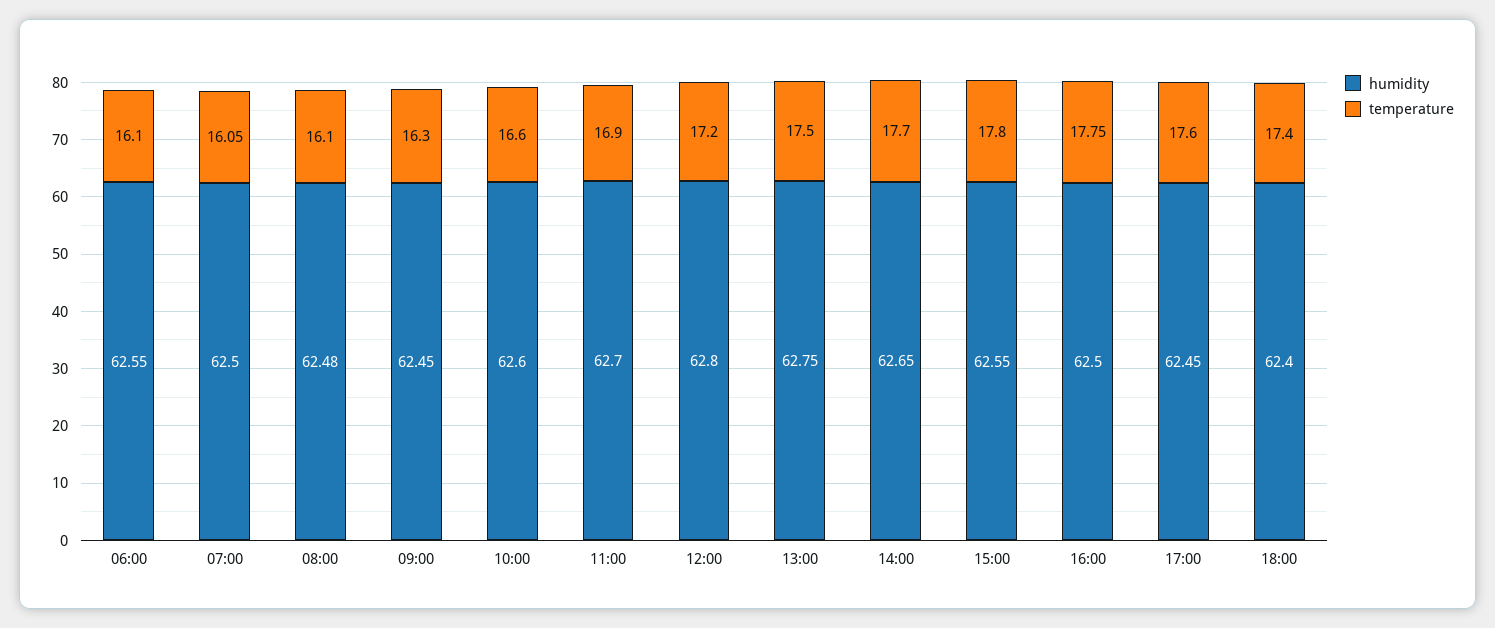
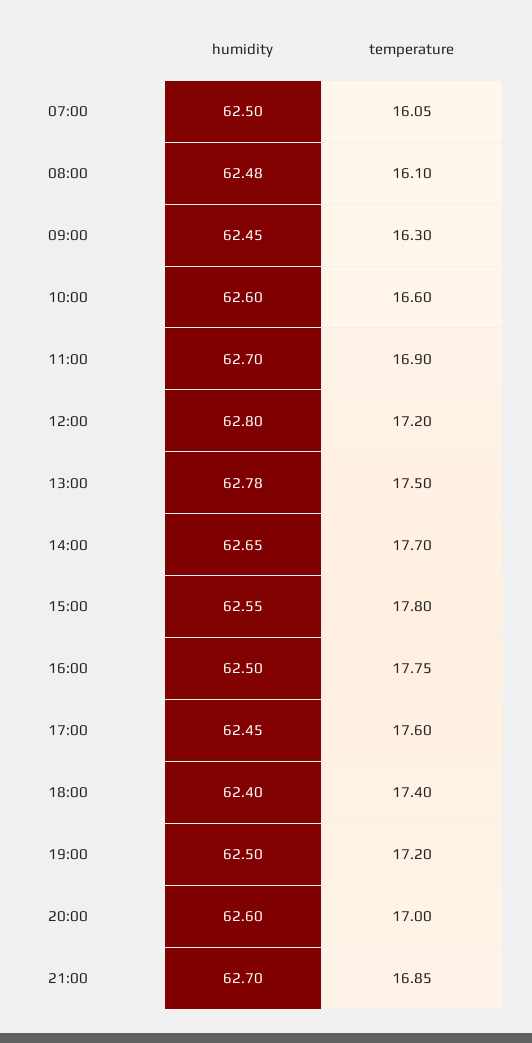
humidity, 06:00: 62.55 -> none
temperature, 06:00: 16.1 -> none
humidity, 13:00: 62.75 -> 62.78
humidity, 19:00: none -> 62.5
temperature, 19:00: none -> 17.2
humidity, 20:00: none -> 62.6
temperature, 20:00: none -> 17
humidity, 21:00: none -> 62.7
temperature, 21:00: none -> 16.85

